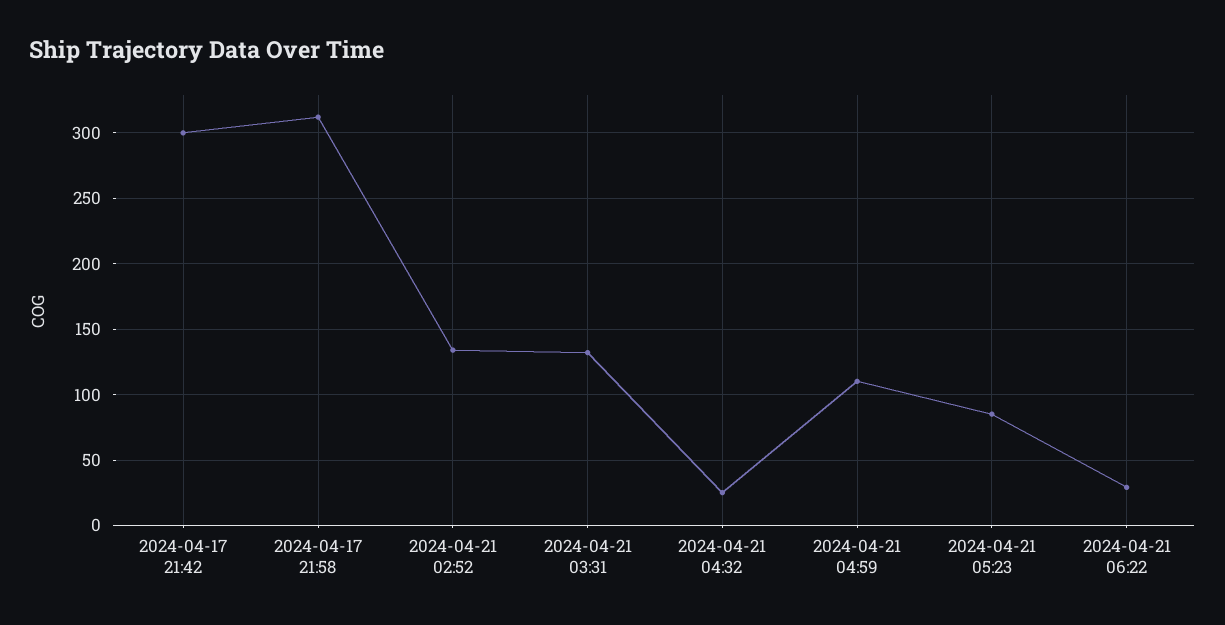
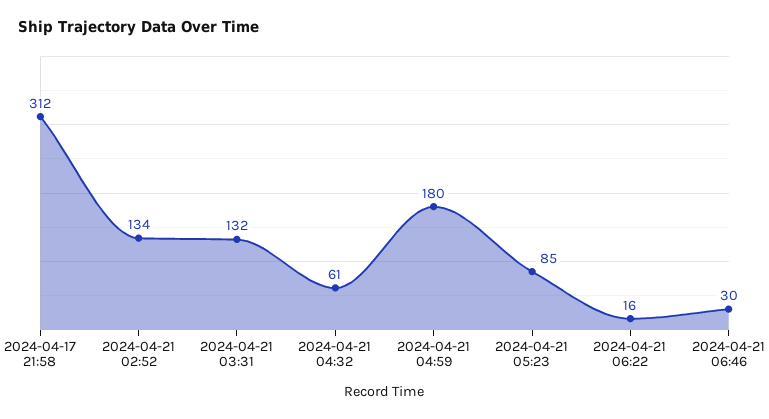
2024-04-17 21:42: 300 -> none
2024-04-21 04:32: 25 -> 61
2024-04-21 04:59: 110 -> 180
2024-04-21 06:22: 30 -> 16
2024-04-21 06:46: none -> 30

